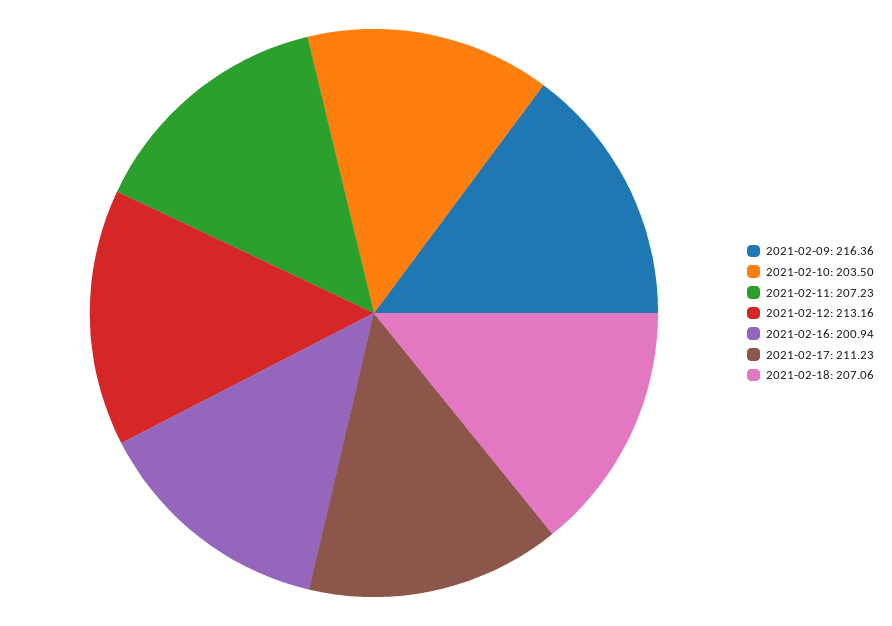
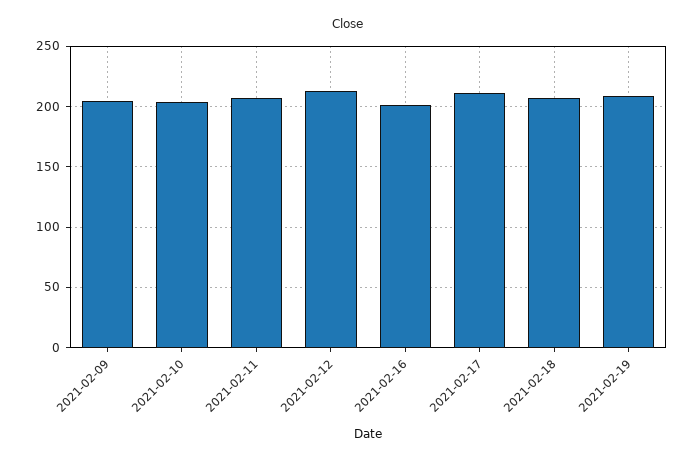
2021-02-09: 216.36 -> 205
2021-02-19: none -> 210

